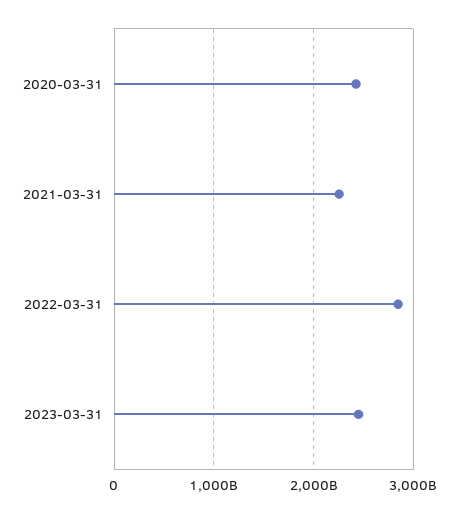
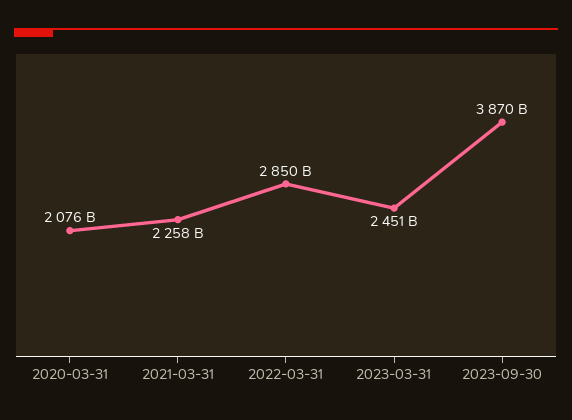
2020-03-31: 2400000000000 -> 2076000000000
2023-09-30: none -> 3870000000000

